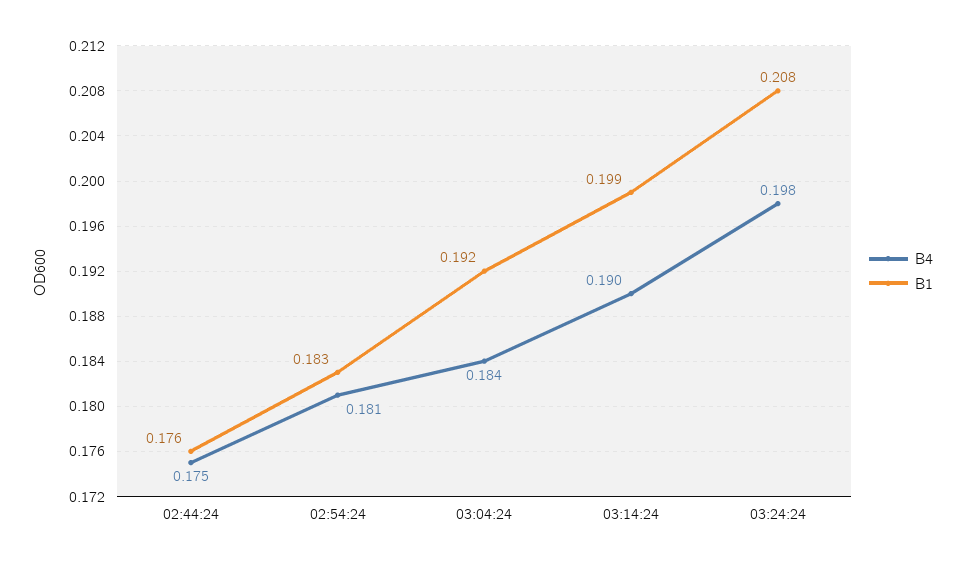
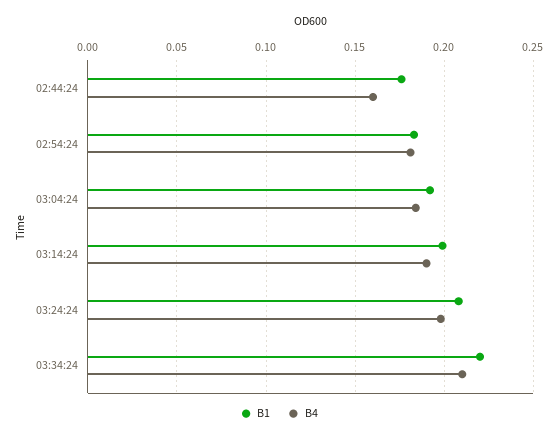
B4, 02:44:24: 0.175 -> 0.16
B1, 03:34:24: none -> 0.22
B4, 03:34:24: none -> 0.21

